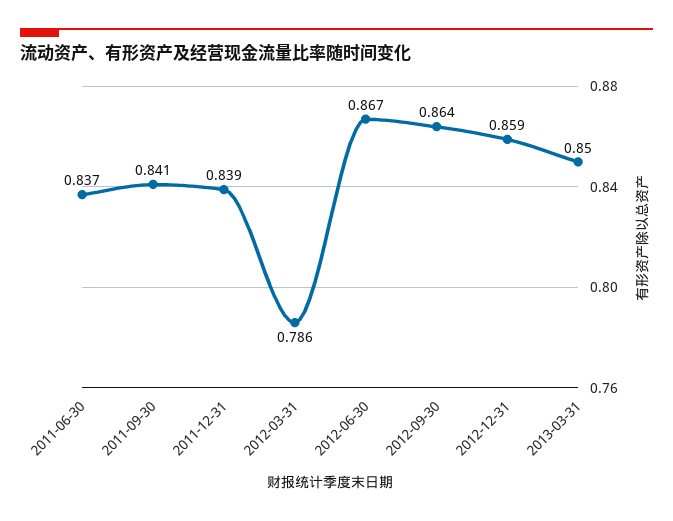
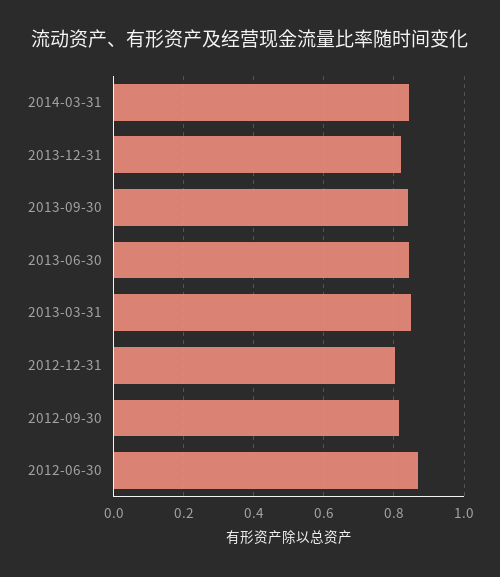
2011-06-30: 0.837 -> none
2011-09-30: 0.841 -> none
2011-12-31: 0.839 -> none
2012-03-31: 0.786 -> none
2012-09-30: 0.864 -> 0.82
2012-12-31: 0.859 -> 0.8
2014-03-31: none -> 0.84
2013-12-31: none -> 0.82
2013-09-30: none -> 0.84
2013-06-30: none -> 0.84

